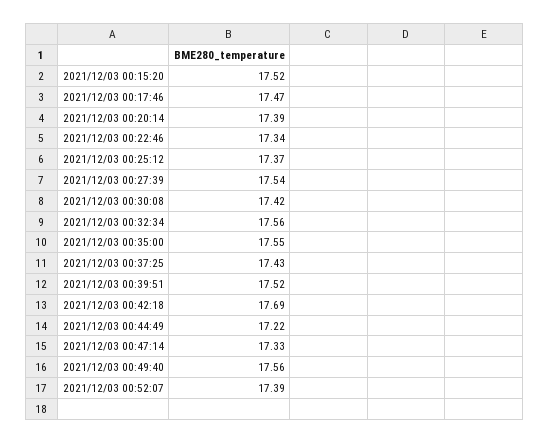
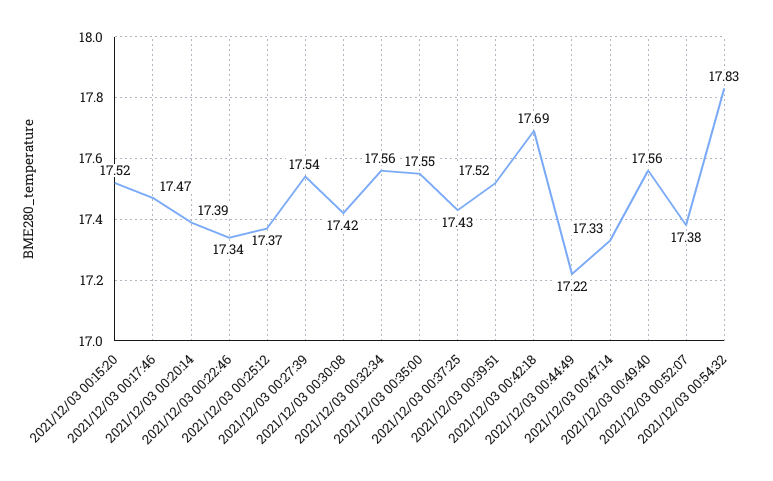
2021/12/03 00:52:07: 17.39 -> 17.38
2021/12/03 00:54:32: none -> 17.83

